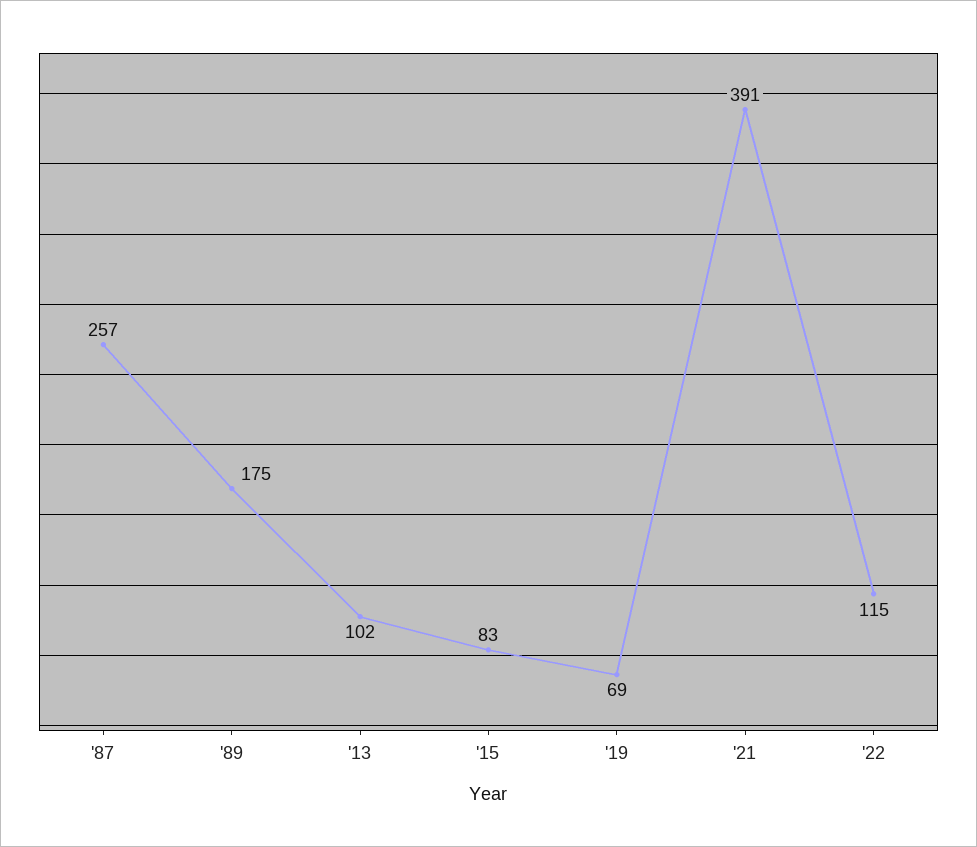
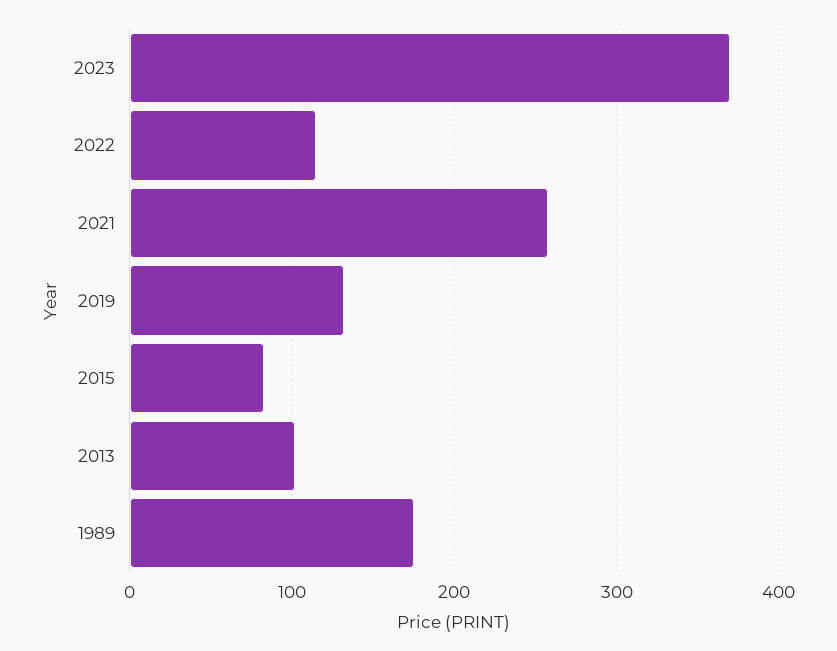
'87: 257 -> none
'19: 69 -> 130
'21: 391 -> 260
2023: none -> 370

